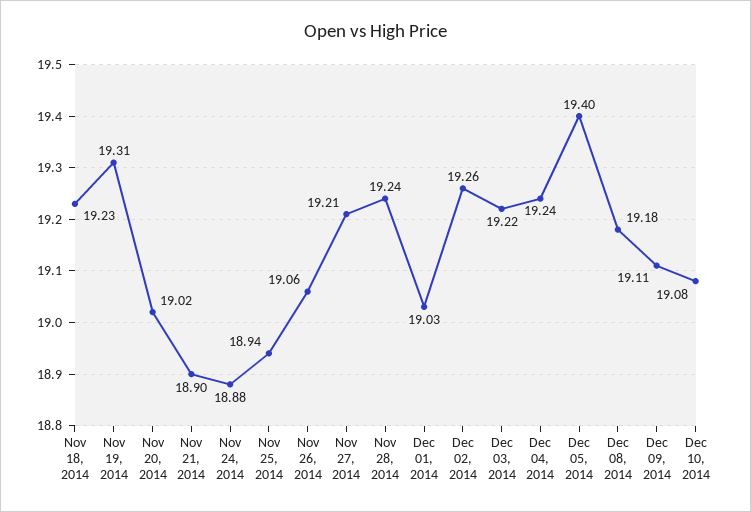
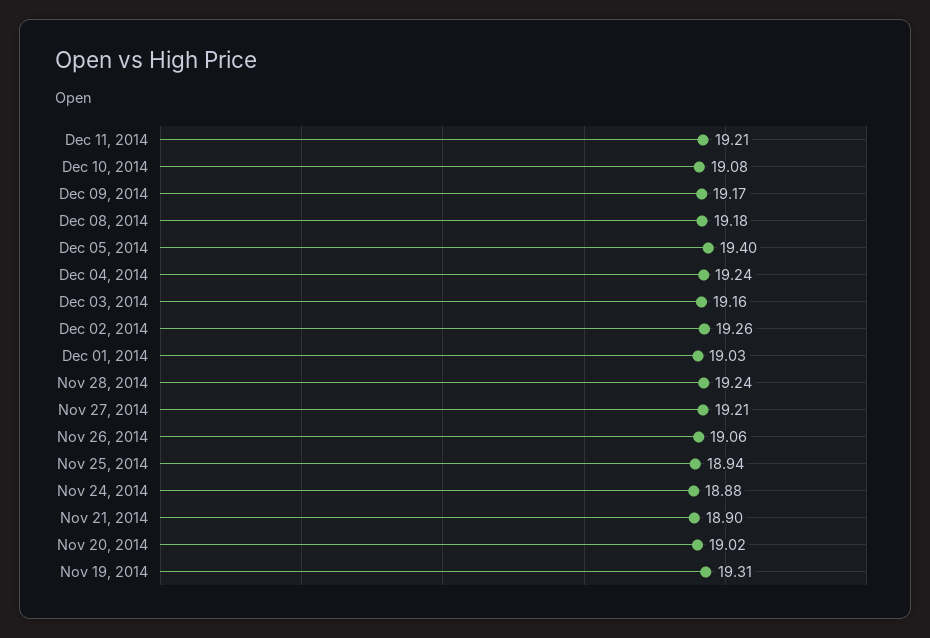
Nov 18, 2014: 19.23 -> none
Dec 03, 2014: 19.22 -> 19.16
Dec 09, 2014: 19.11 -> 19.17
Dec 11, 2014: none -> 19.21

